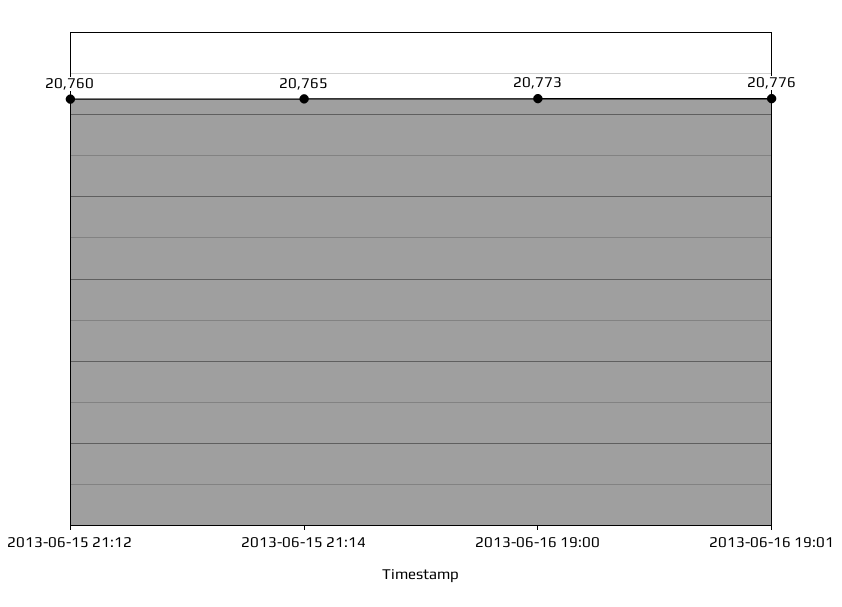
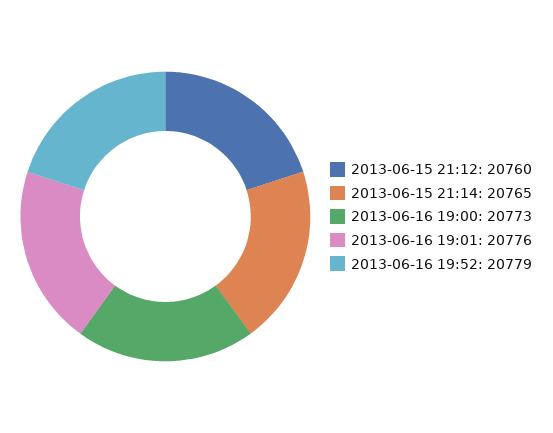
2013-06-16 19:52: none -> 20779

